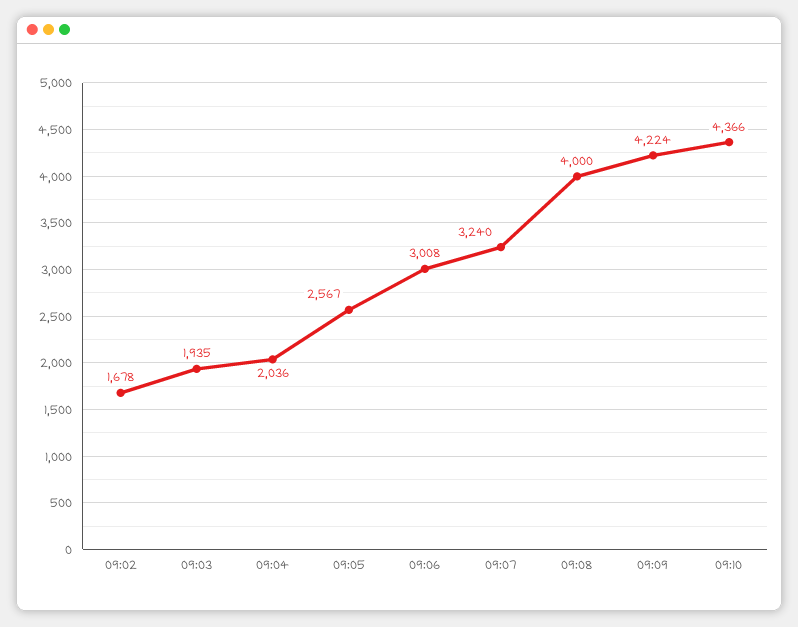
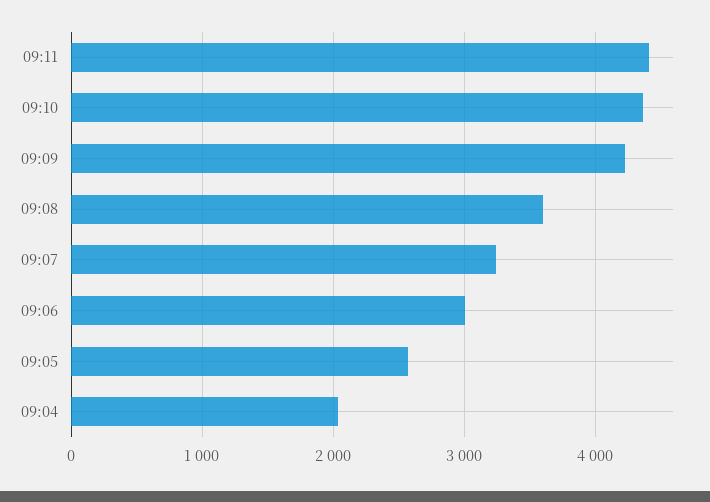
09:02: 1678 -> none
09:03: 1935 -> none
09:08: 4000 -> 3600
09:11: none -> 4400

